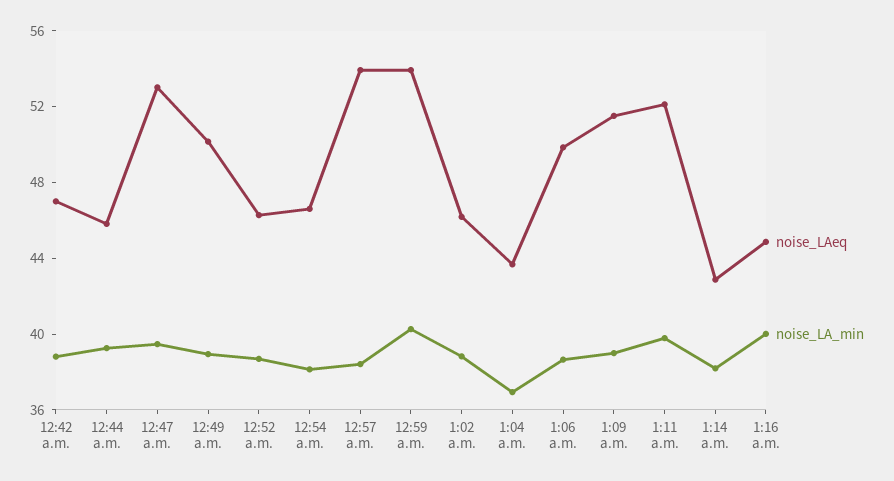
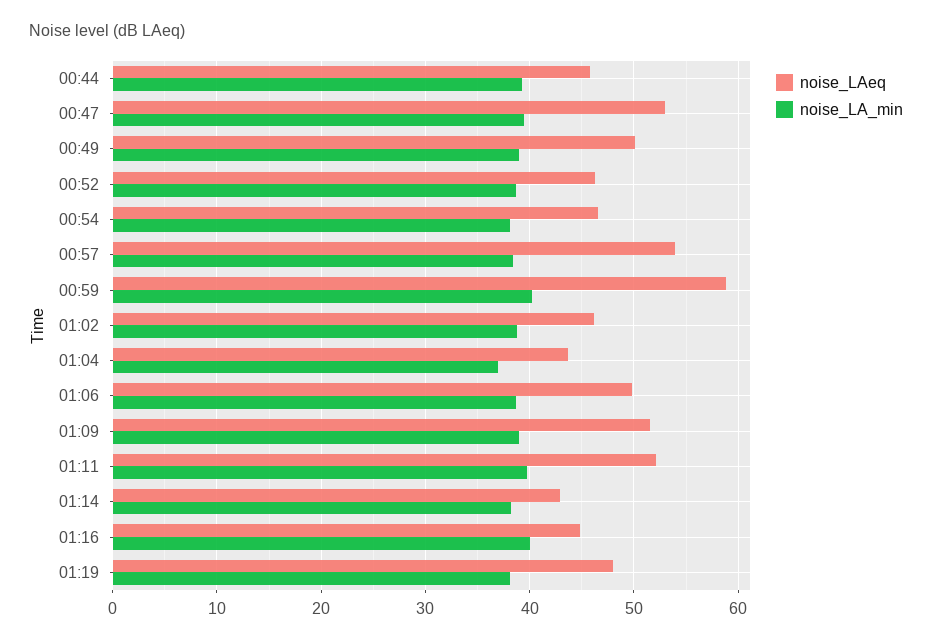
noise_LAeq, 12:42 a.m.: 47 -> none
noise_LA_min, 12:42 a.m.: 39 -> none
noise_LAeq, 12:59 a.m.: 54 -> 59
noise_LAeq, 01:19: none -> 48
noise_LA_min, 01:19: none -> 38

